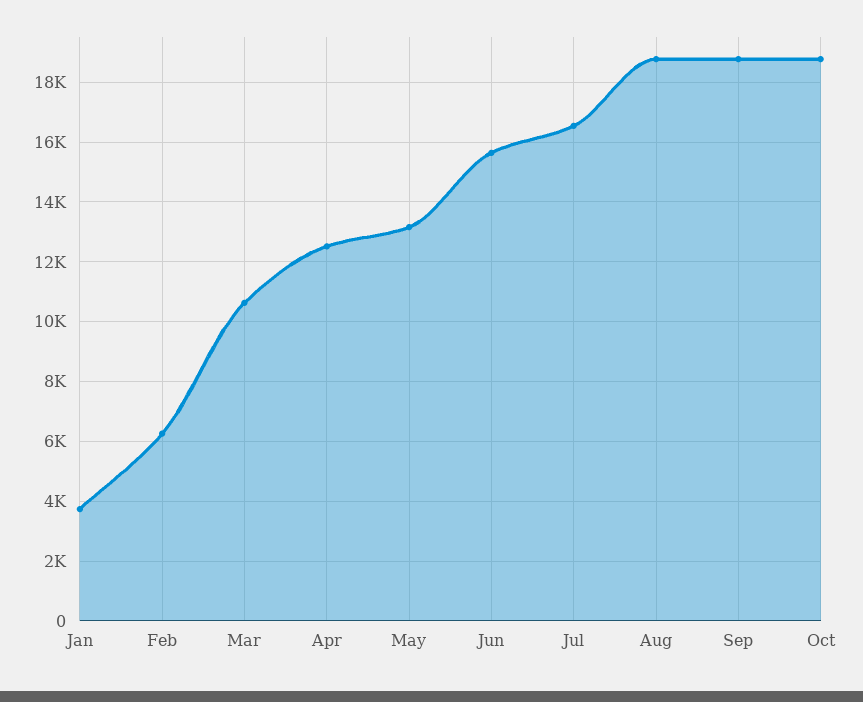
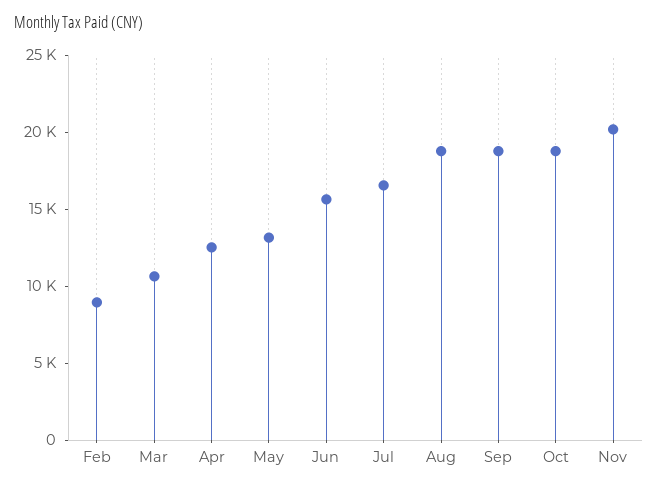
Jan: 3750 -> none
Feb: 6250 -> 9000
Nov: none -> 20000

